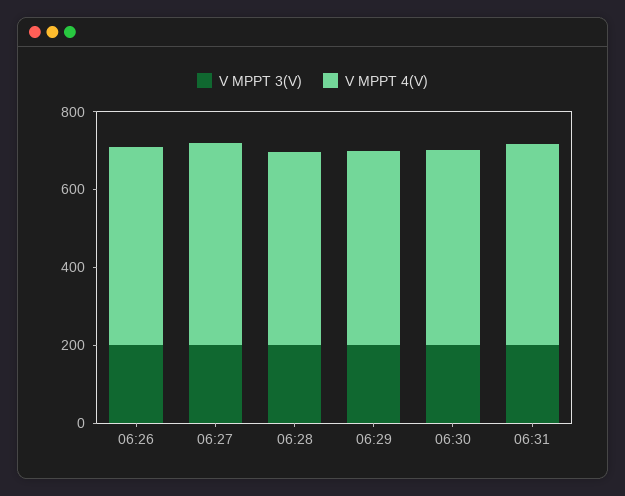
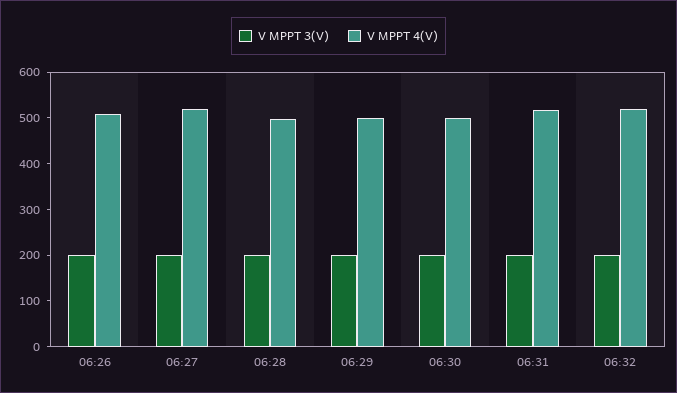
V MPPT 3(V), 06:32: none -> 200
V MPPT 4(V), 06:32: none -> 520

